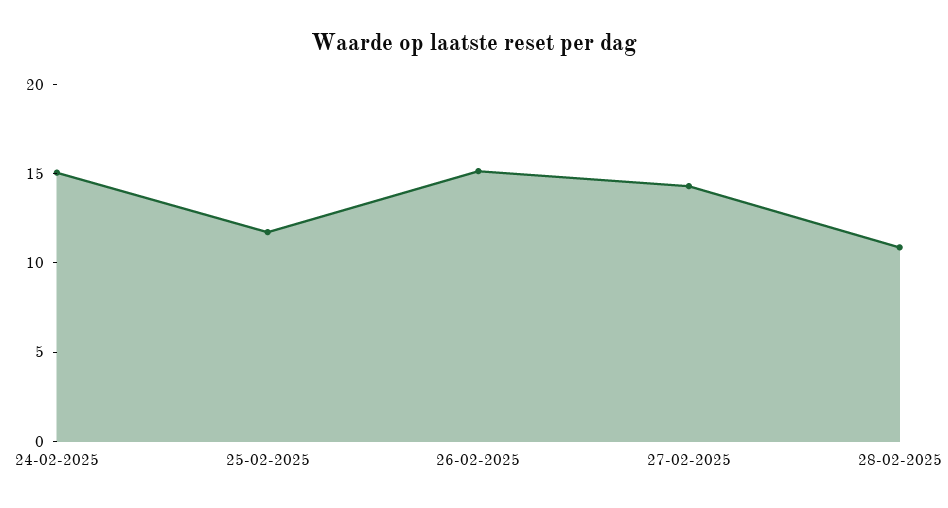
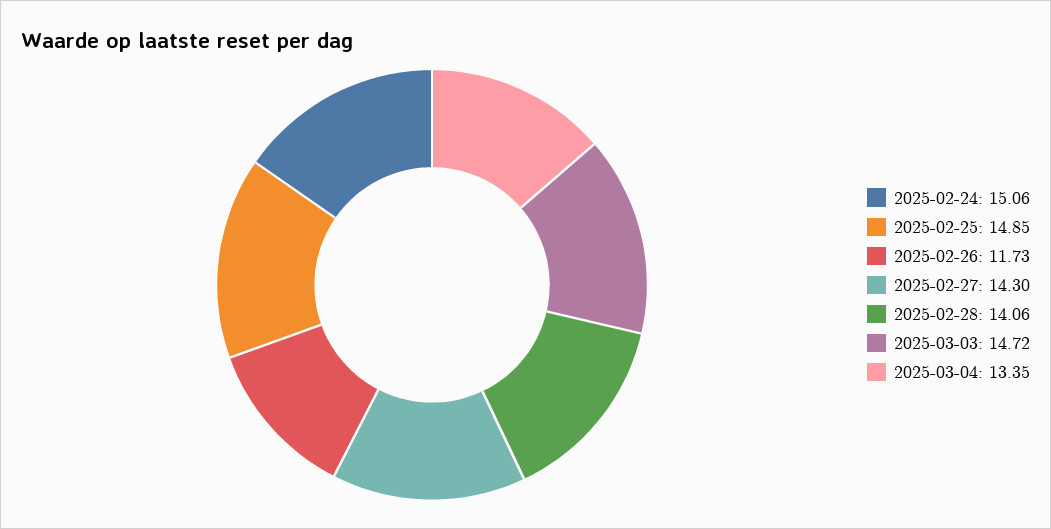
25-02-2025: 12 -> 14.85
26-02-2025: 15 -> 11.73
28-02-2025: 11 -> 14.06
2025-03-03: none -> 14.72
2025-03-04: none -> 13.35

